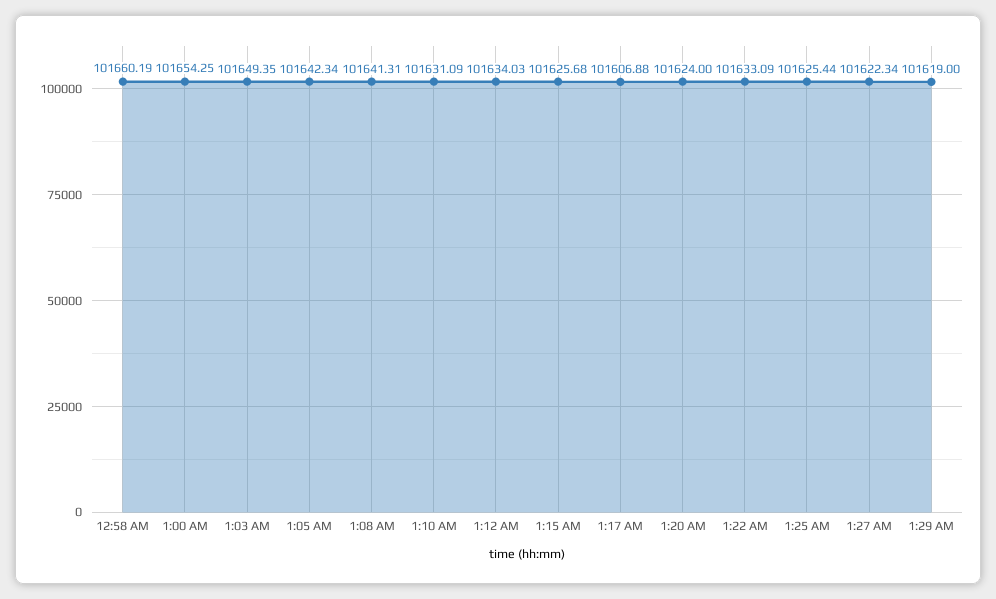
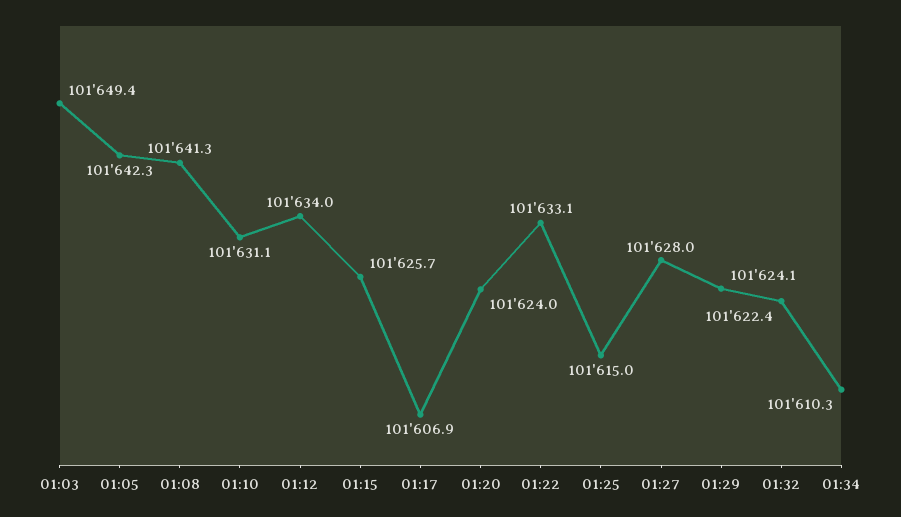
12:58 AM: 101660.19 -> none
1:00 AM: 101654.25 -> none
1:25 AM: 101625.44 -> 101615
1:27 AM: 101622.34 -> 101628
1:29 AM: 101619 -> 101624.1
01:32: none -> 101622.4
01:34: none -> 101610.3

